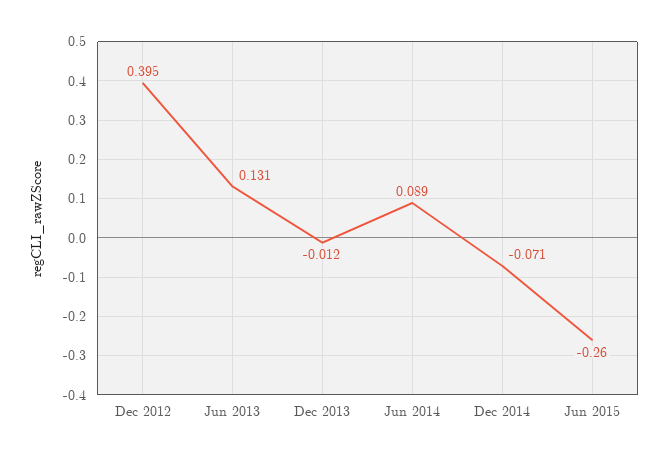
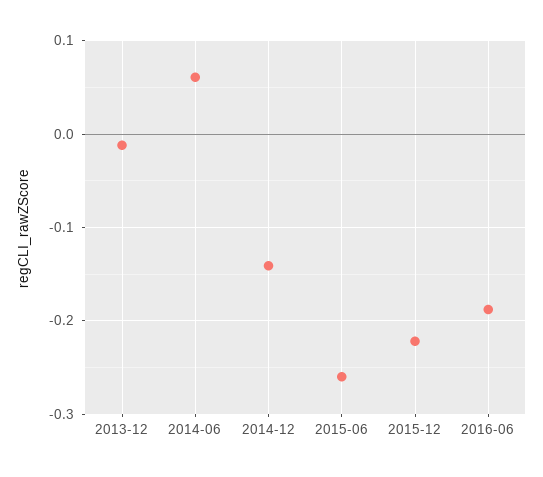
Dec 2012: 0.395 -> none
Jun 2013: 0.131 -> none
Jun 2014: 0.089 -> 0.06
Dec 2014: -0.071 -> -0.14
2015-12: none -> -0.22
2016-06: none -> -0.19

